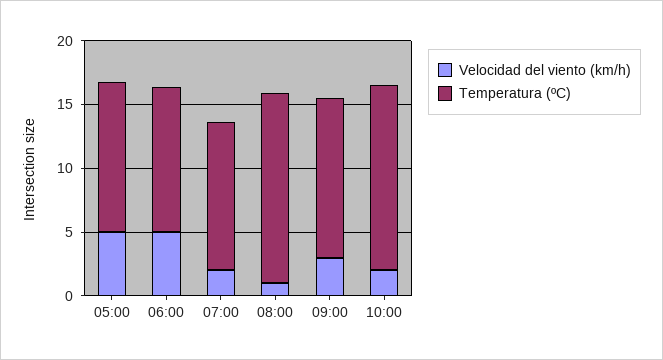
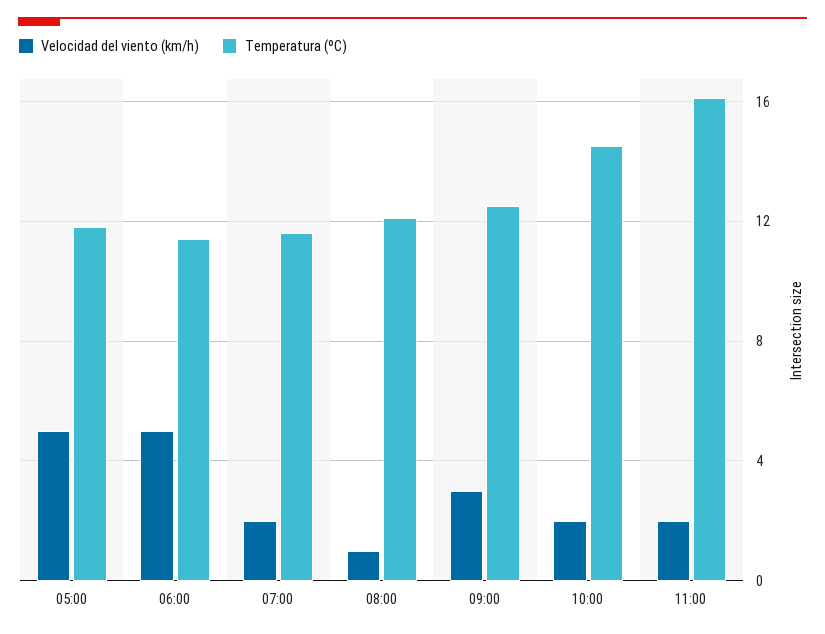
Temperatura (ºC), 08:00: 15 -> 12
Velocidad del viento (km/h), 11:00: none -> 2
Temperatura (ºC), 11:00: none -> 16

